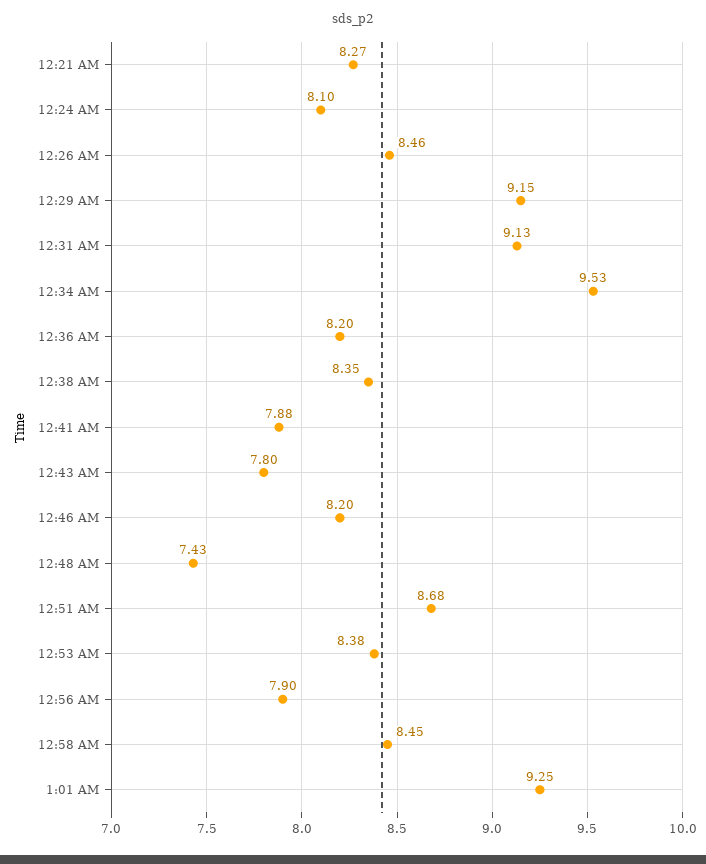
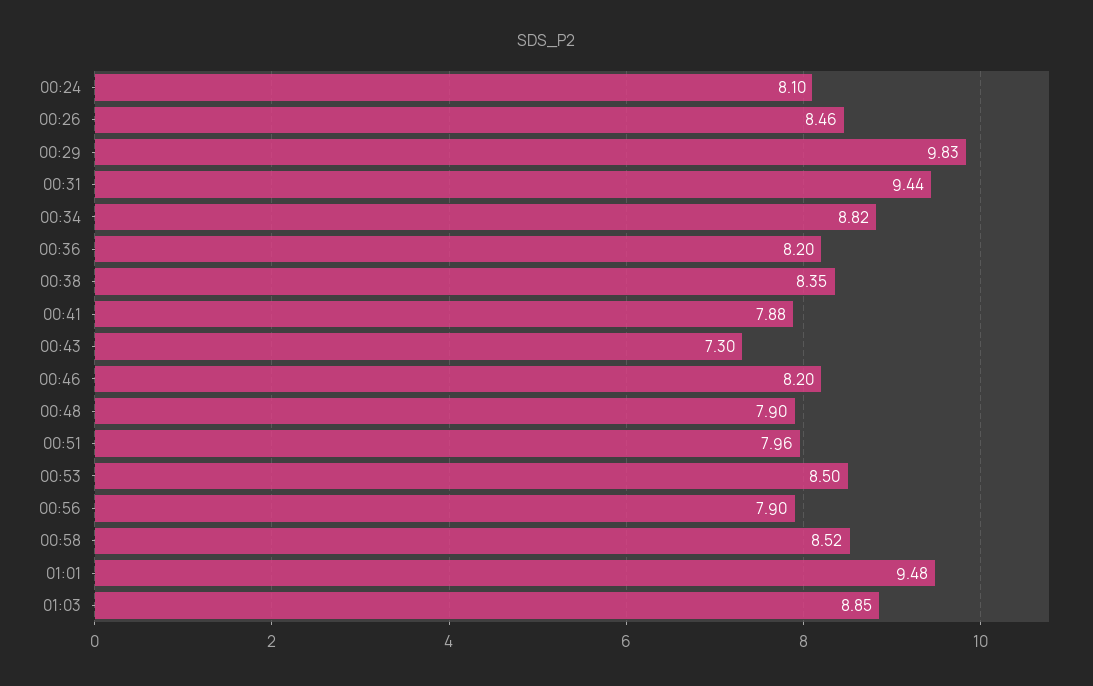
12:21 AM: 8.27 -> none
12:29 AM: 9.15 -> 9.83
12:31 AM: 9.13 -> 9.44
12:34 AM: 9.53 -> 8.82
12:43 AM: 7.8 -> 7.3
12:48 AM: 7.43 -> 7.9
12:51 AM: 8.68 -> 7.96
12:53 AM: 8.38 -> 8.5
12:58 AM: 8.45 -> 8.52
1:01 AM: 9.25 -> 9.48
01:03: none -> 8.85

